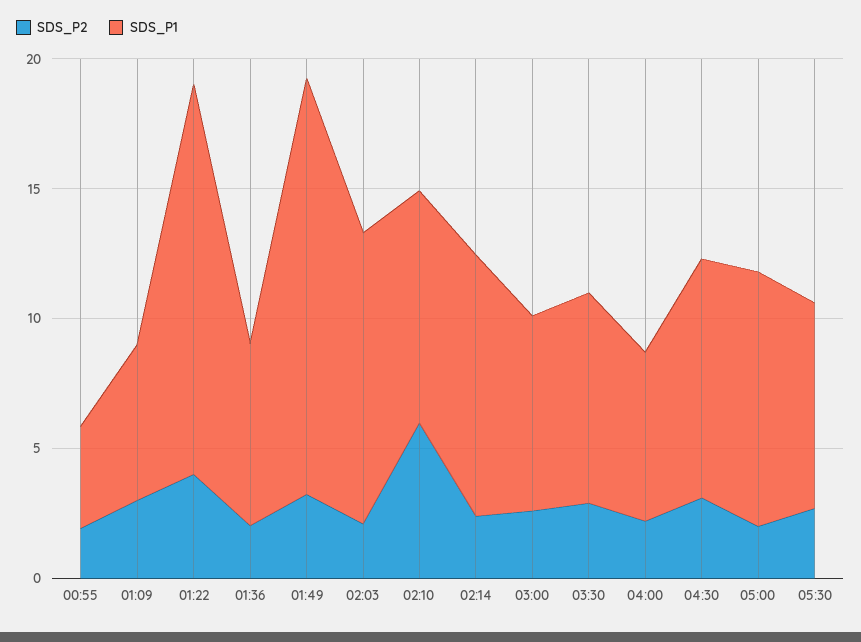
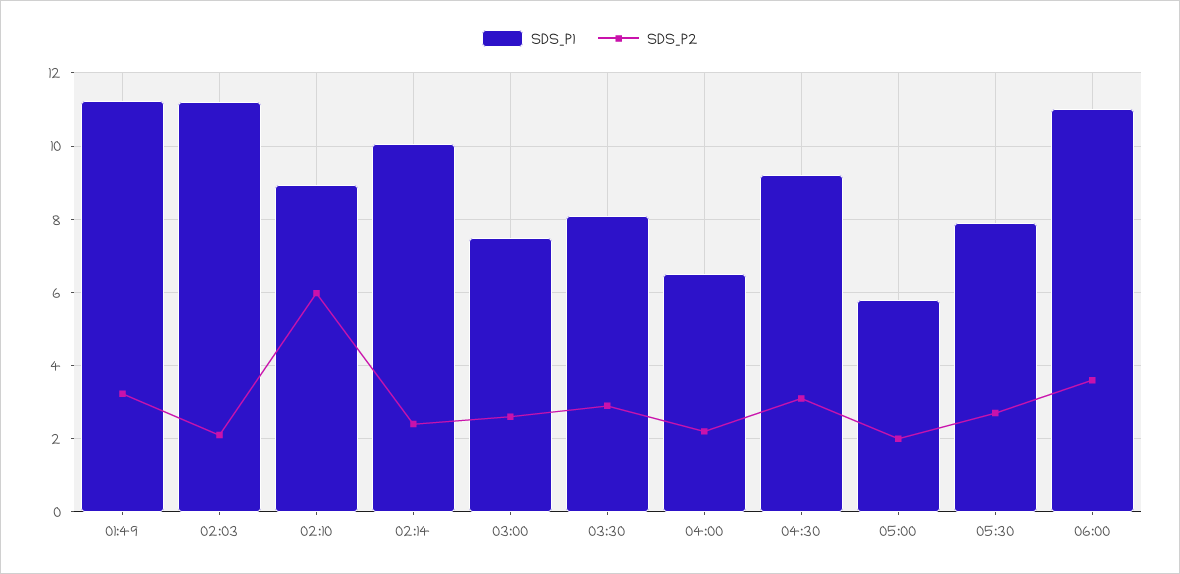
SDS_P2, 00:55: 2 -> none
SDS_P1, 00:55: 4 -> none
SDS_P2, 01:09: 3 -> none
SDS_P1, 01:09: 6 -> none
SDS_P2, 01:22: 4 -> none
SDS_P1, 01:22: 15 -> none
SDS_P2, 01:36: 2 -> none
SDS_P1, 01:36: 7 -> none
SDS_P1, 01:49: 16 -> 11.2
SDS_P1, 05:00: 10 -> 5.8
SDS_P1, 06:00: none -> 11
SDS_P2, 06:00: none -> 3.6

